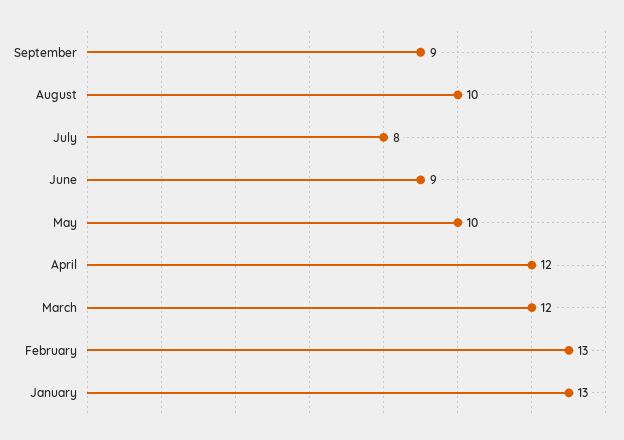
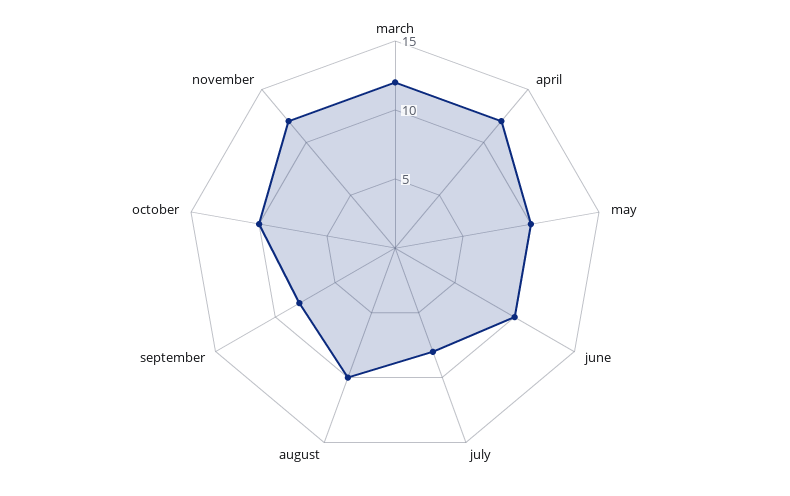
September: 9 -> 8
June: 9 -> 10
February: 13 -> none
January: 13 -> none
october: none -> 10
november: none -> 12

